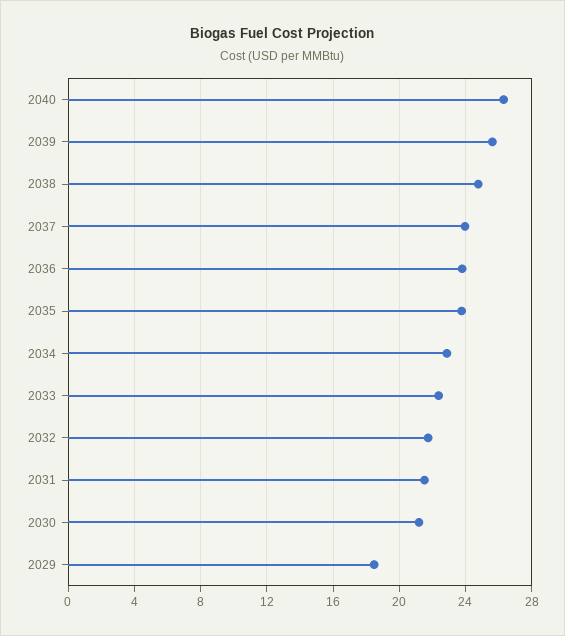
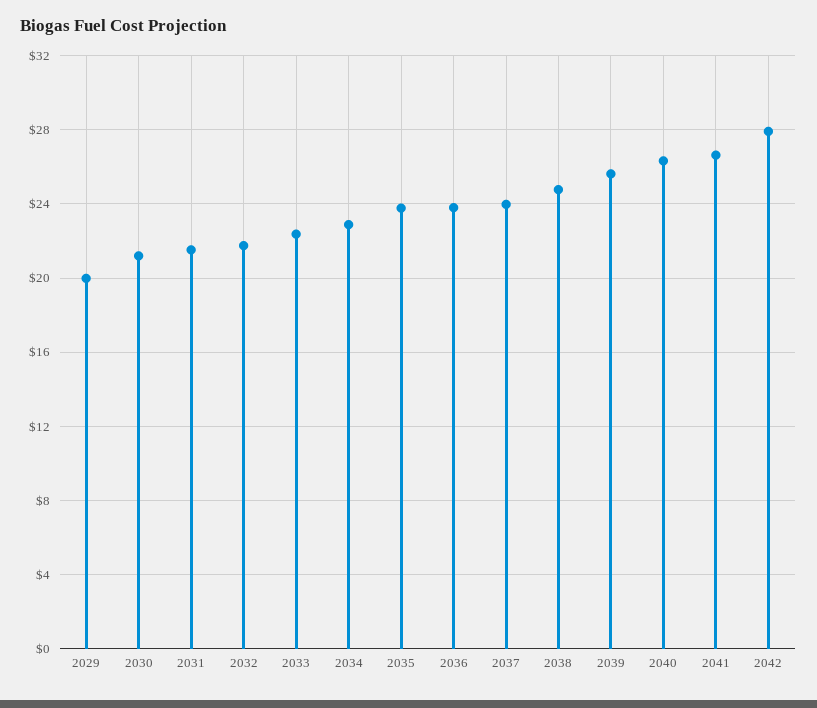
2029: 18.5 -> 20
2041: none -> 26.5
2042: none -> 28

